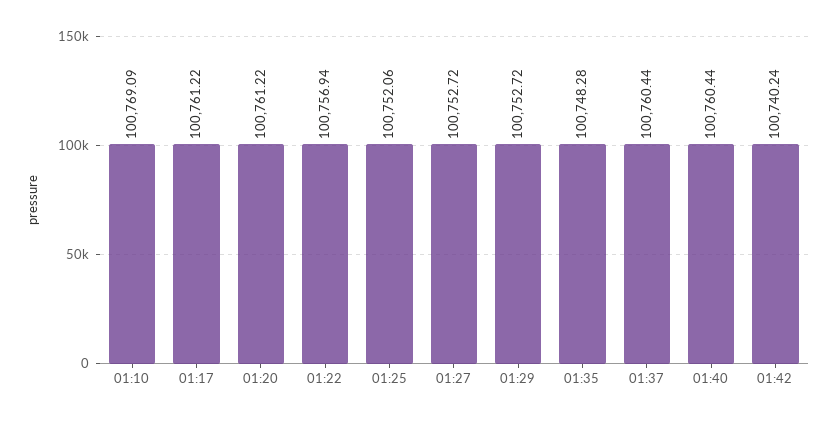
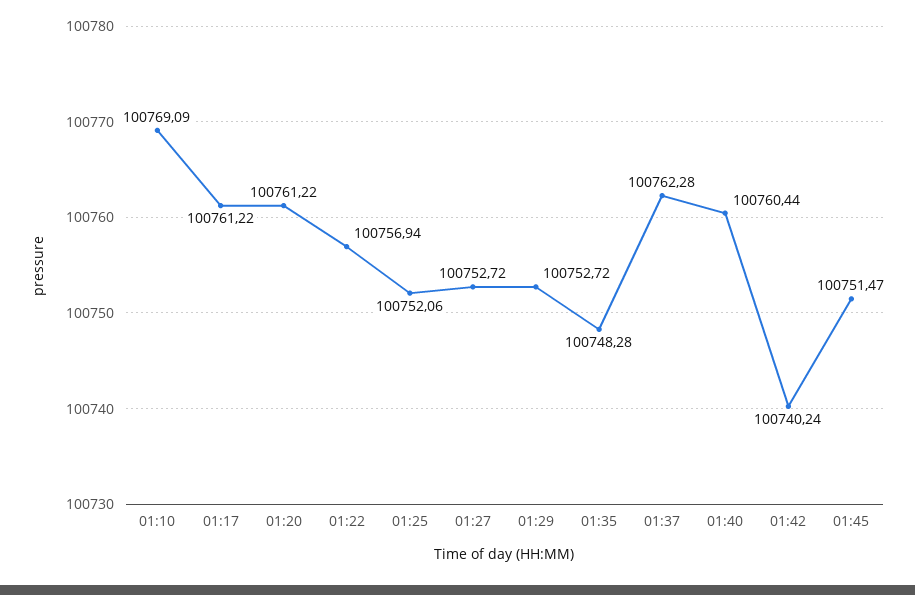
01:37: 100760.44 -> 100762.28
01:45: none -> 100751.47

